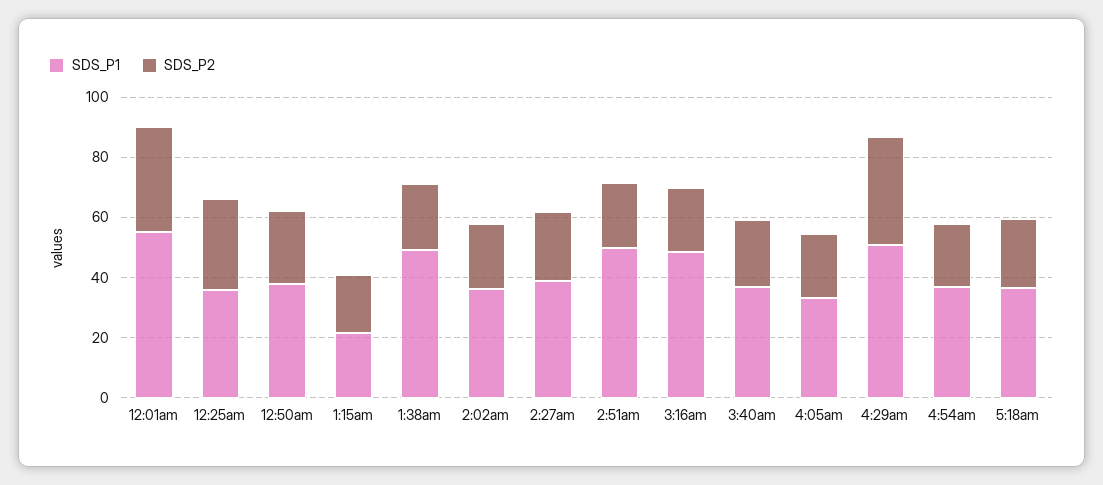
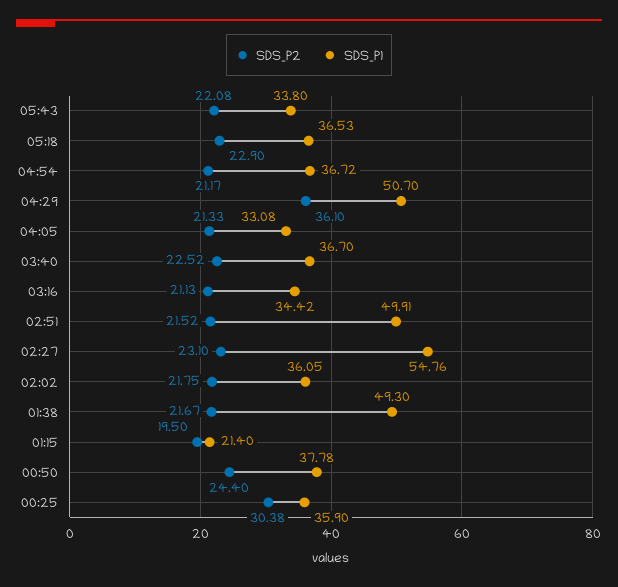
SDS_P1, 12:01am: 55 -> none
SDS_P2, 12:01am: 35 -> none
SDS_P1, 2:27am: 40 -> 54.76
SDS_P1, 3:16am: 50 -> 34.42
SDS_P2, 05:43: none -> 22.08
SDS_P1, 05:43: none -> 33.8

